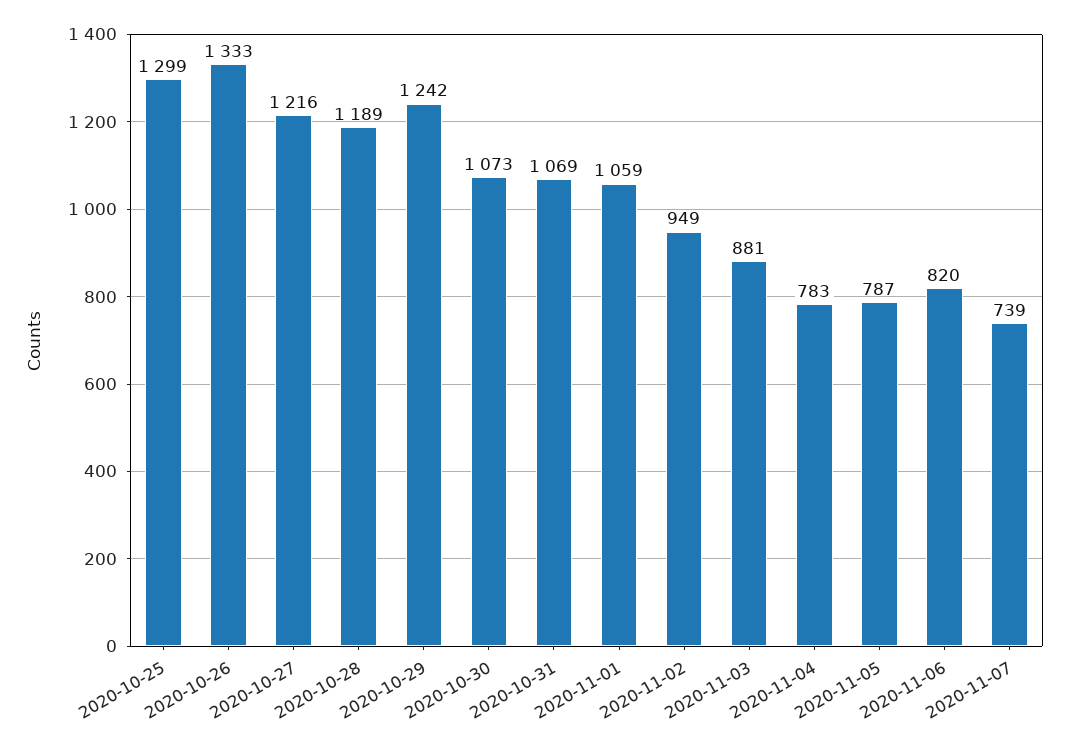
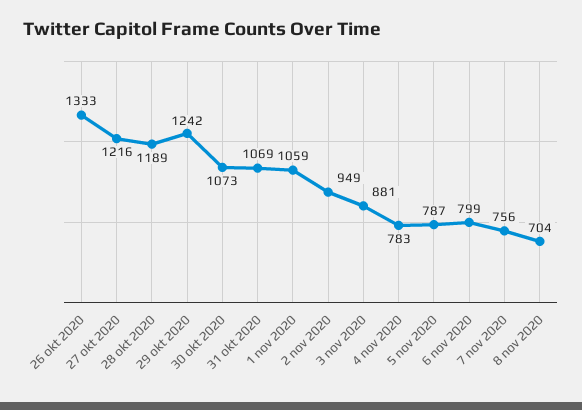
2020-10-25: 1299 -> none
2020-11-06: 820 -> 799
2020-11-07: 739 -> 756
8 nov 2020: none -> 704

